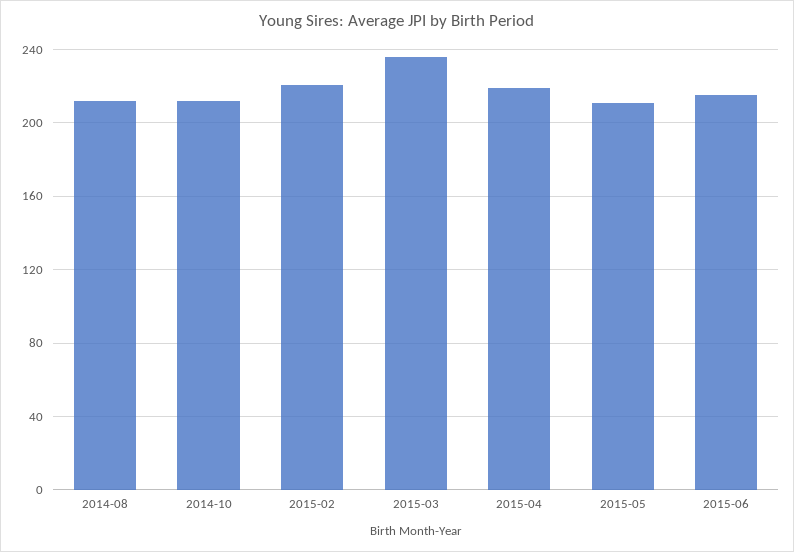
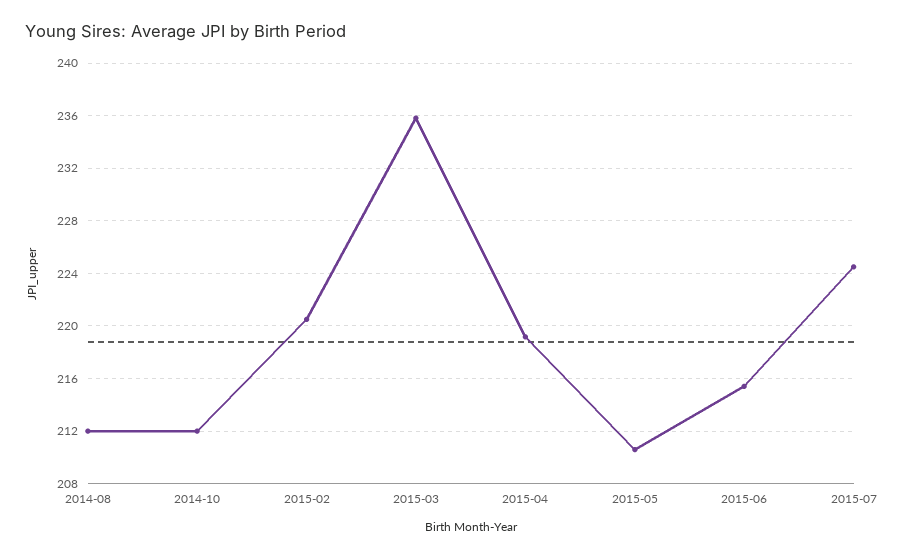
2015-07: none -> 224.5

